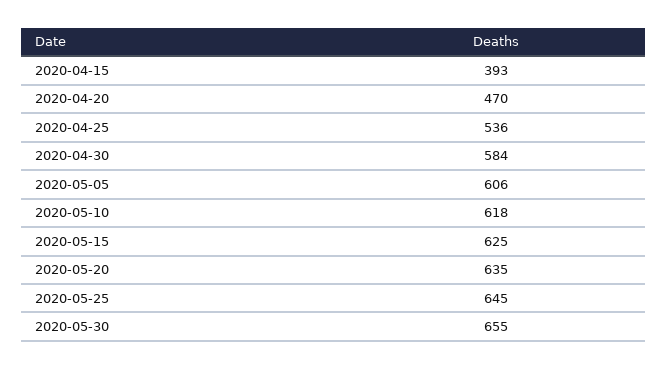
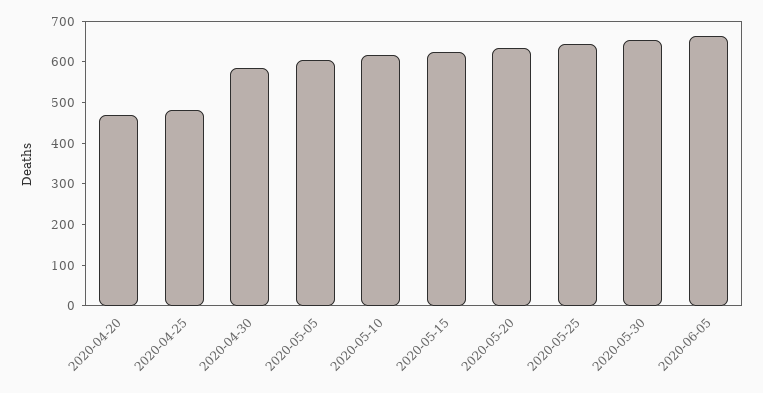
2020-04-15: 393 -> none
2020-04-25: 536 -> 480
2020-06-05: none -> 660

